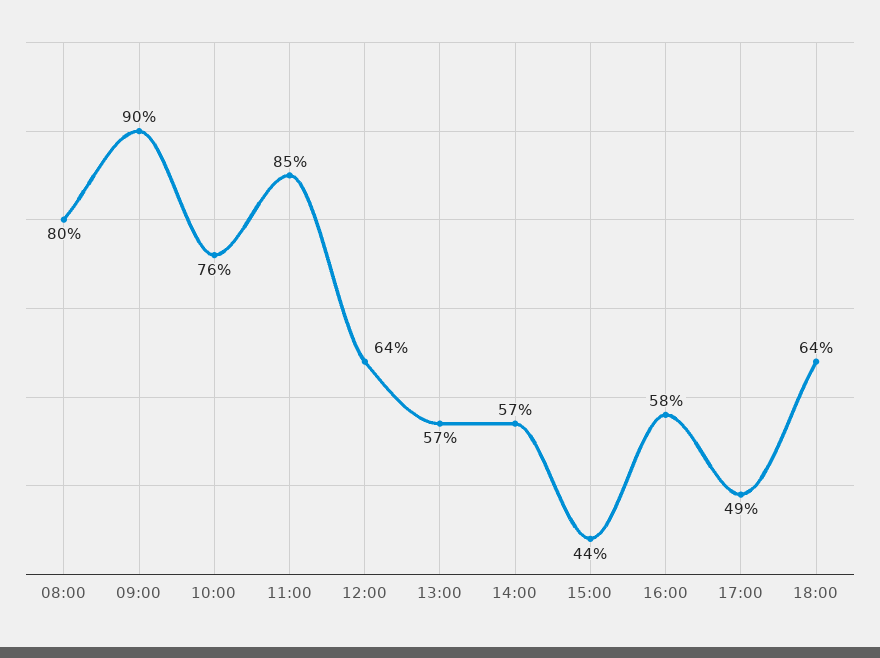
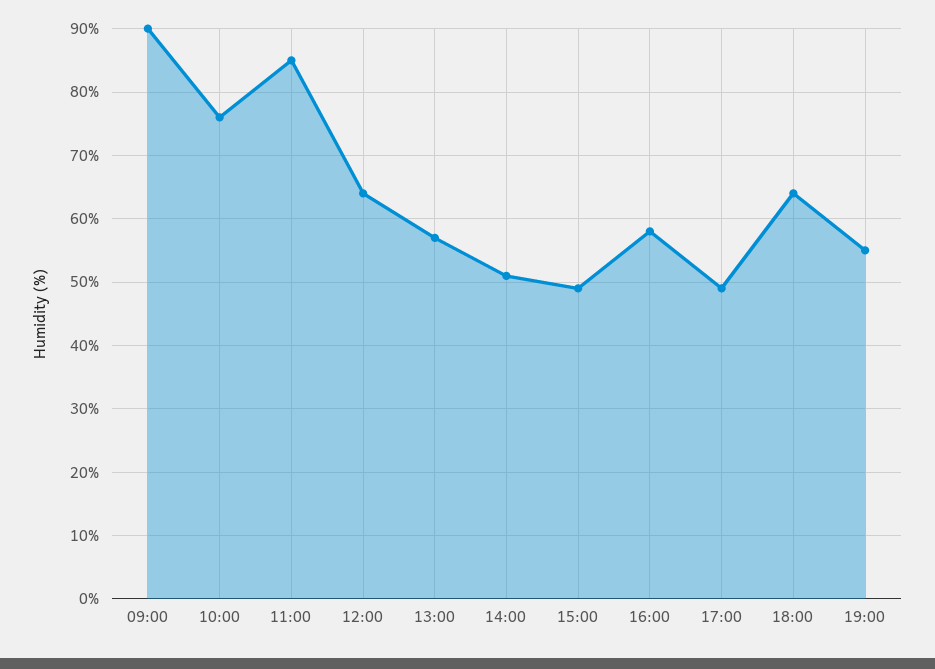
08:00: 80 -> none
14:00: 57 -> 51
15:00: 44 -> 49
19:00: none -> 55

